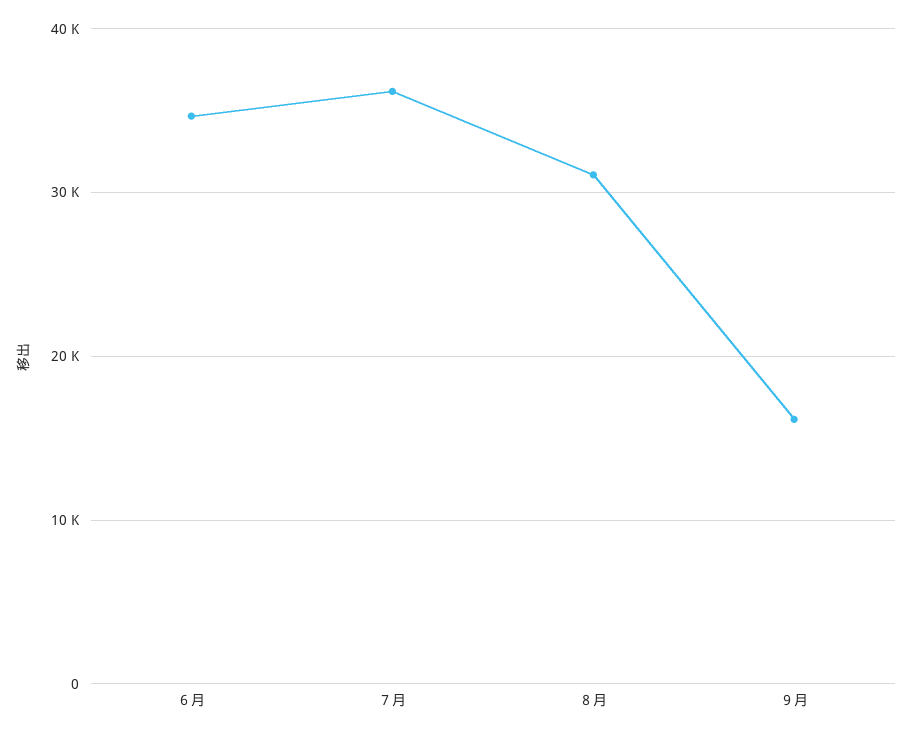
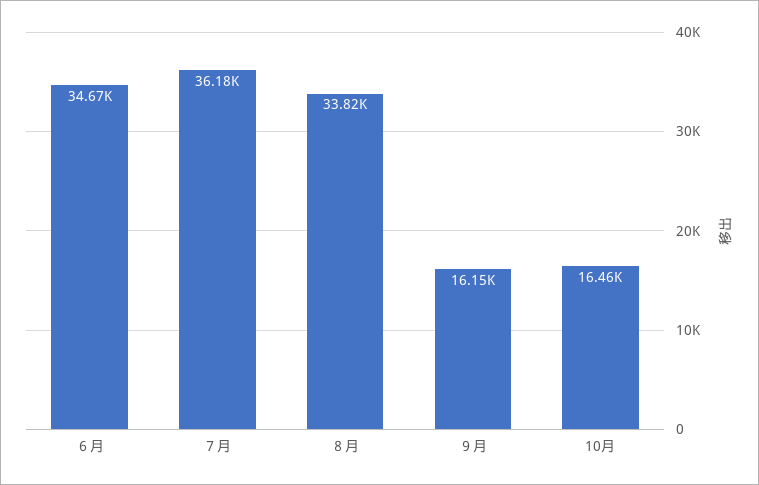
８月: 31000 -> 33820
10月: none -> 16460

